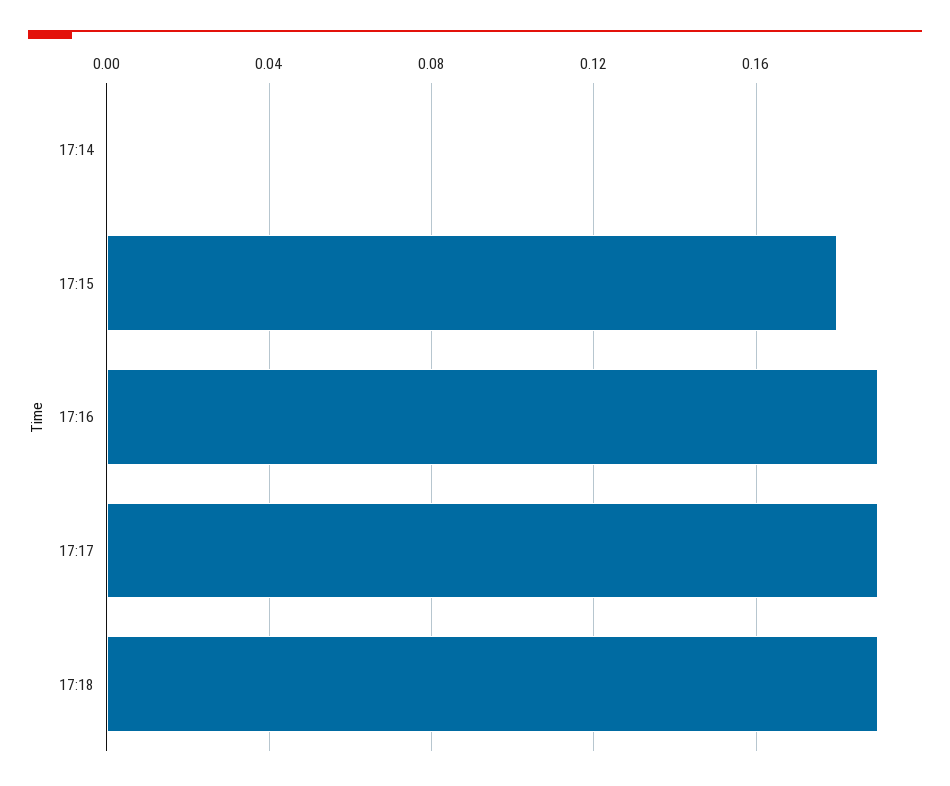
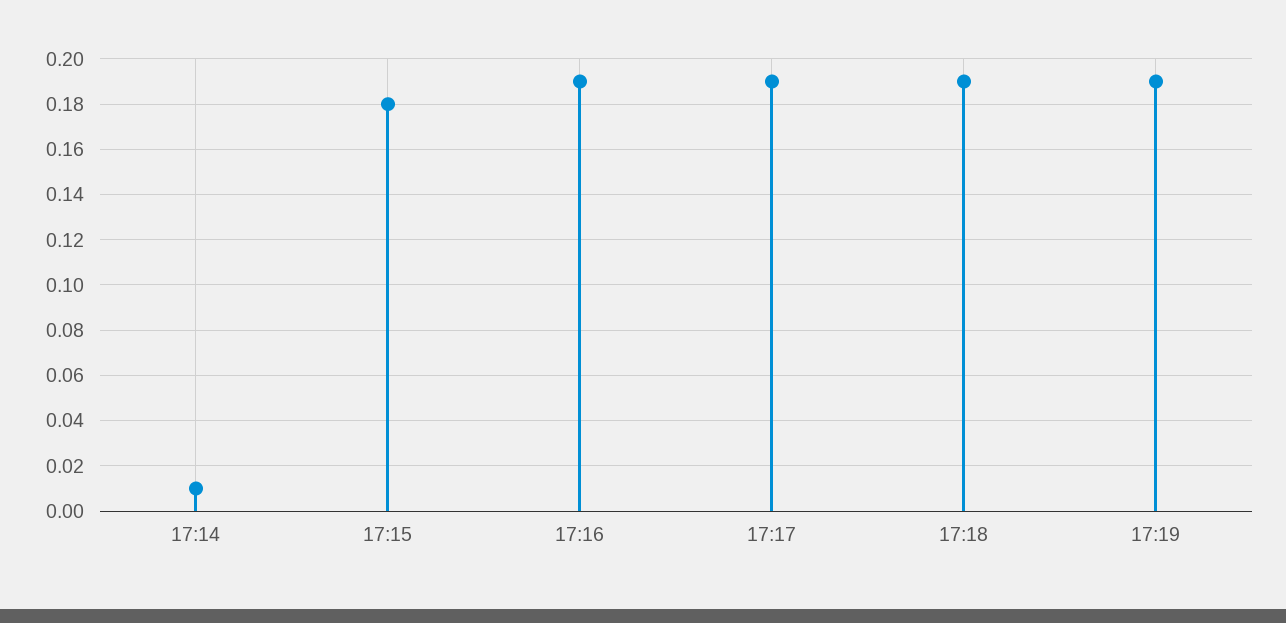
17:14: 0 -> 0.01
17:19: none -> 0.19

